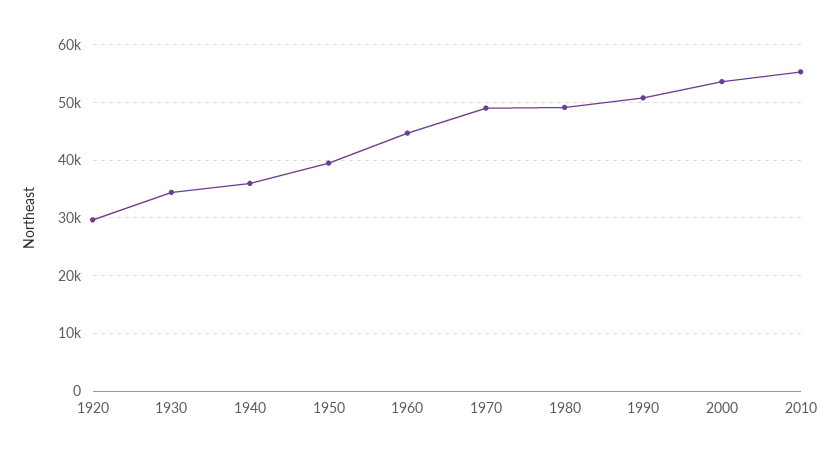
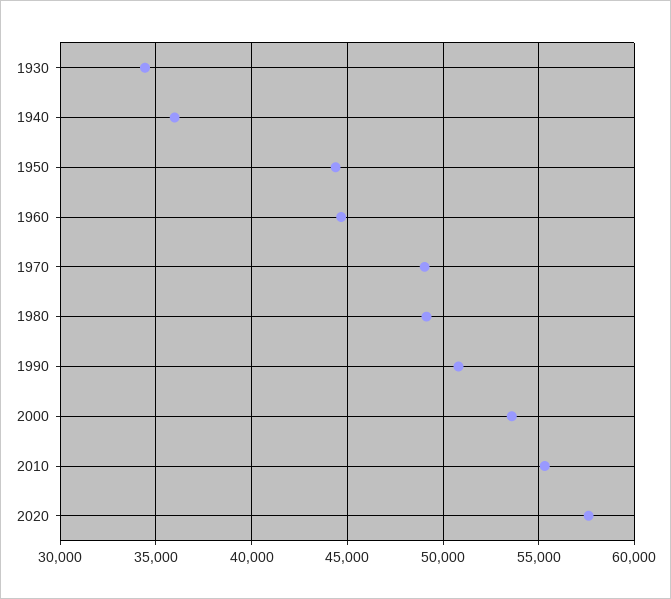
1920: 30000 -> none
1950: 40000 -> 44500
2020: none -> 57500

